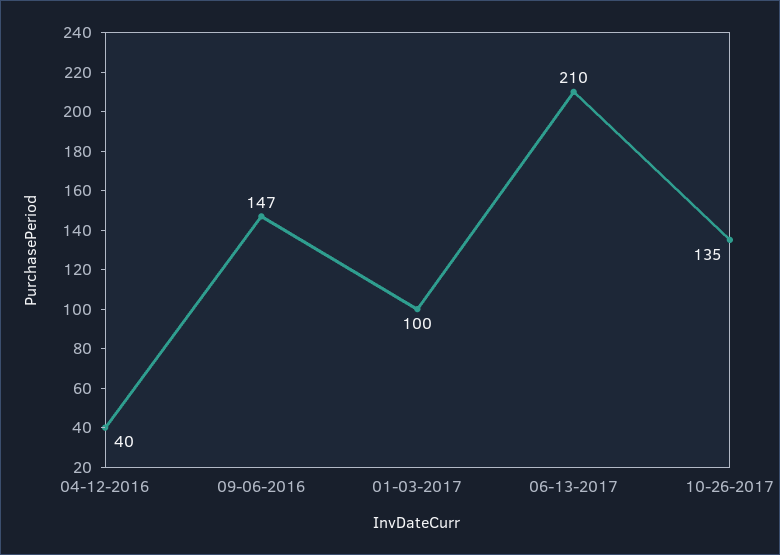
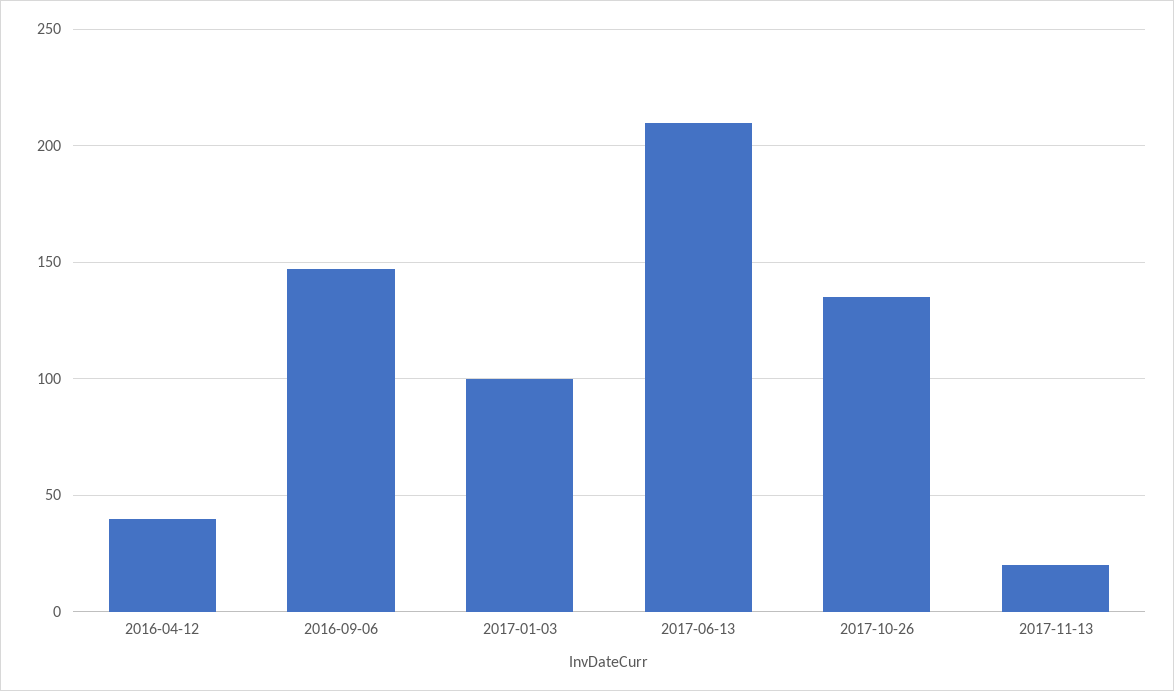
2017-11-13: none -> 20

